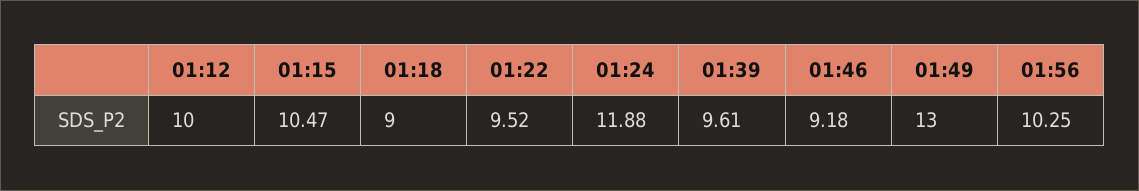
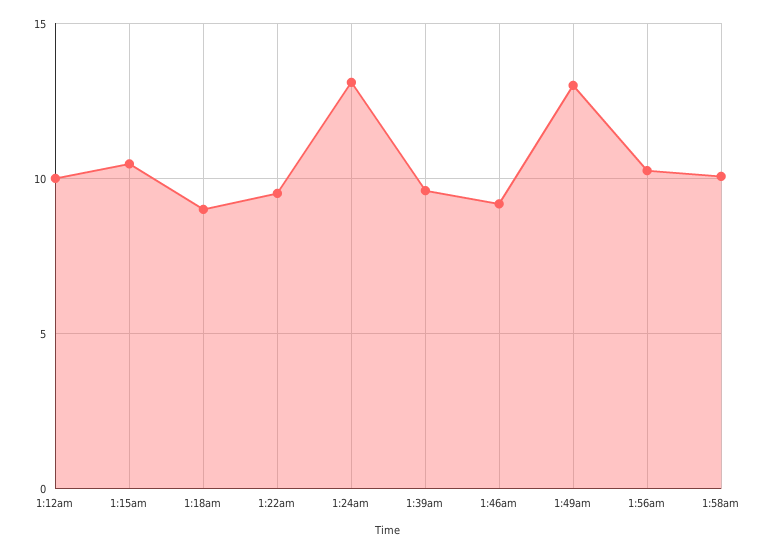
01:24: 11.88 -> 13
1:58am: none -> 10

